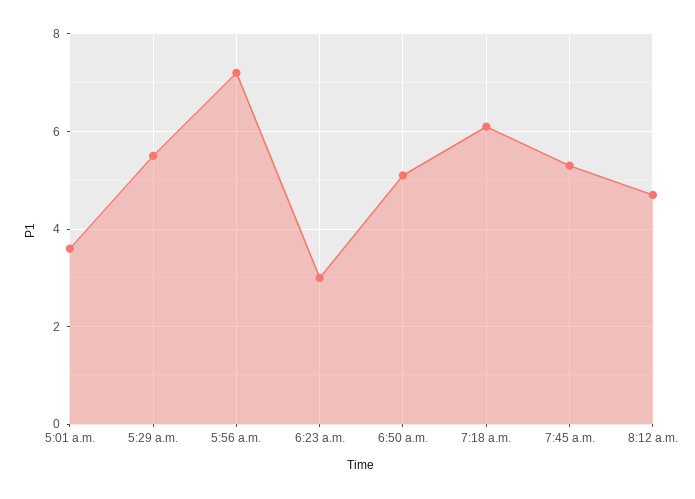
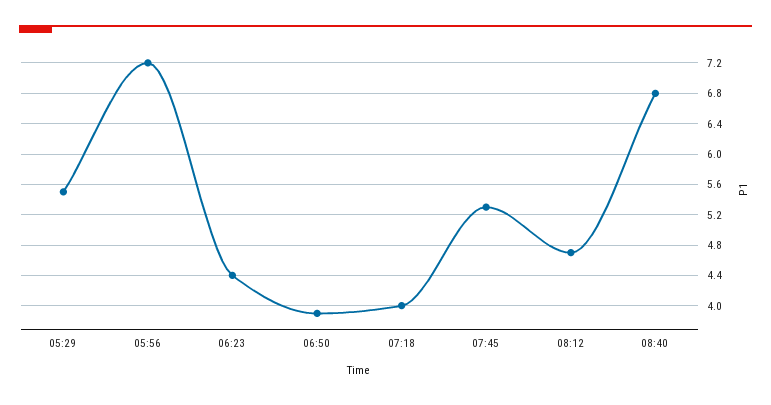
5:01 a.m.: 3.5 -> none
6:23 a.m.: 3 -> 4.4
6:50 a.m.: 5 -> 3.9
7:18 a.m.: 6 -> 4
08:40: none -> 6.8

